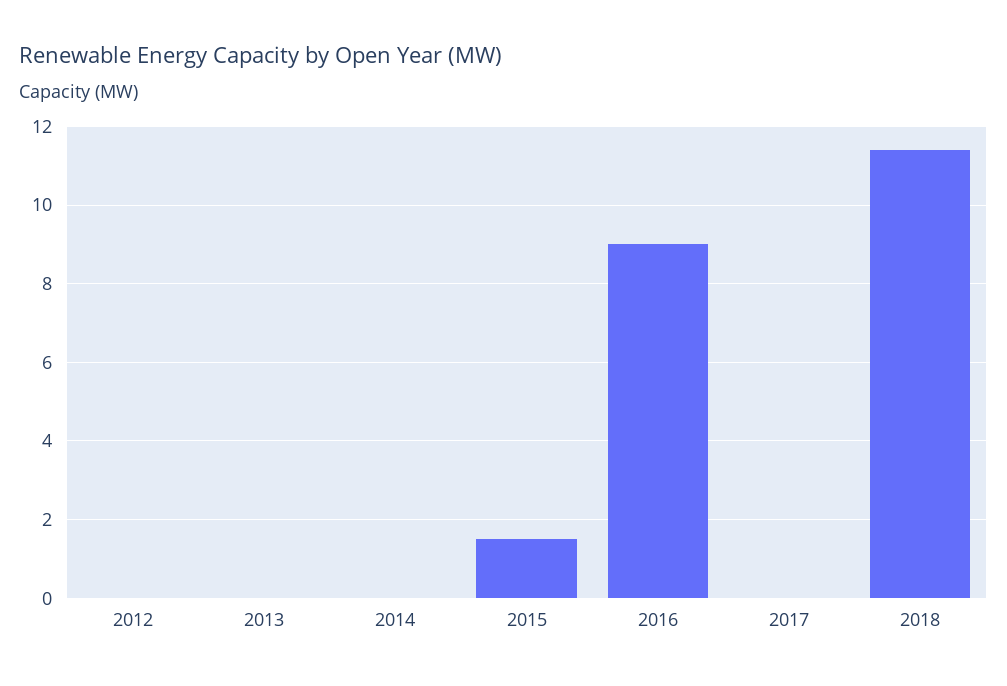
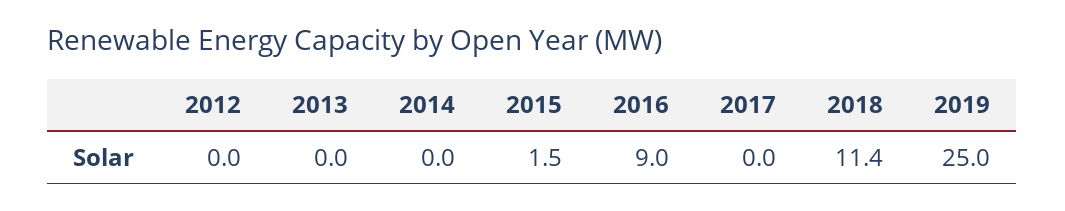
2019: none -> 25

